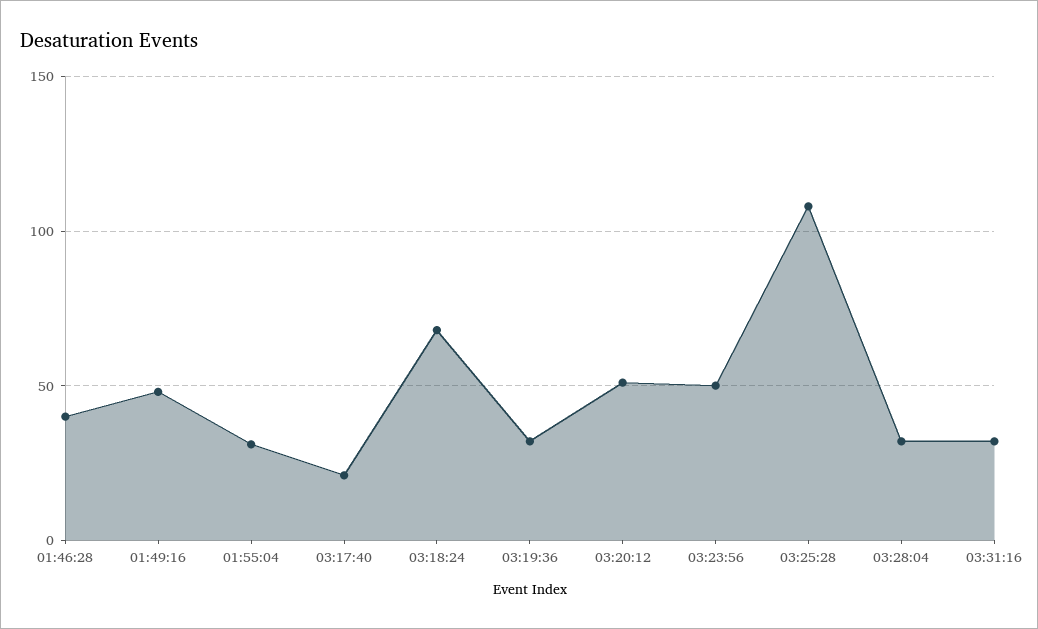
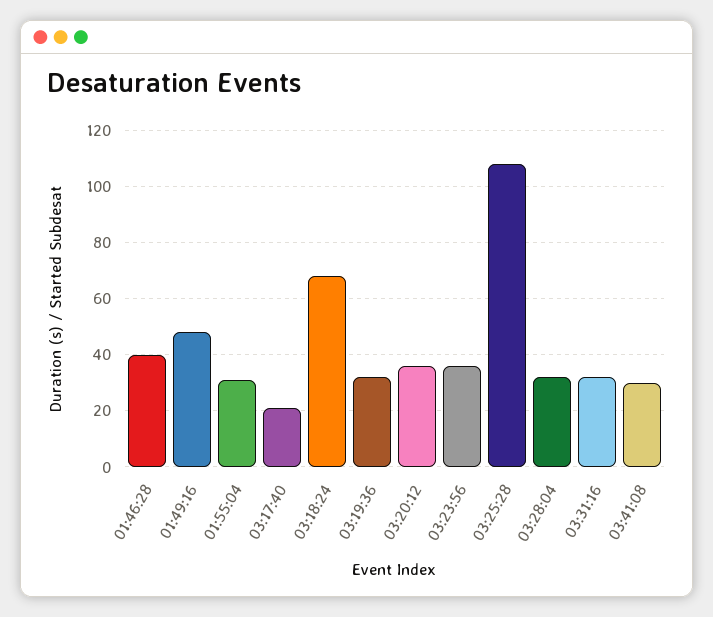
03:20:12: 50 -> 35
03:23:56: 50 -> 35
03:41:08: none -> 30

